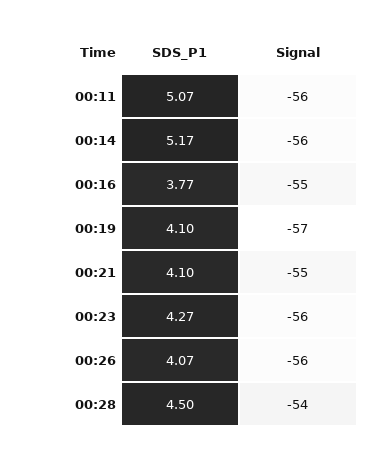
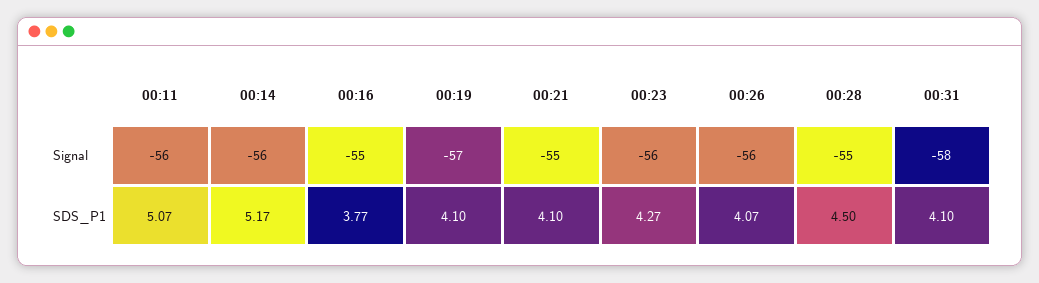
Signal, 00:28: -54 -> -55
Signal, 00:31: none -> -58
SDS_P1, 00:31: none -> 4.1

